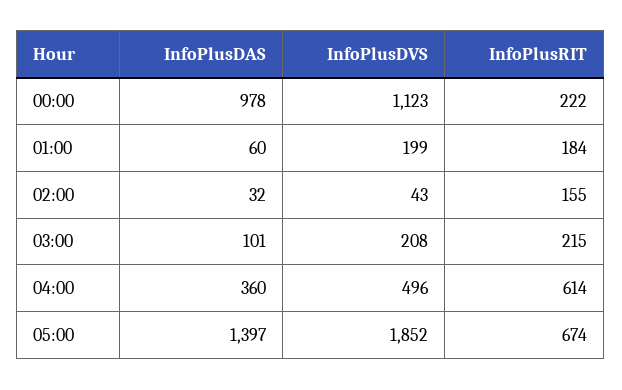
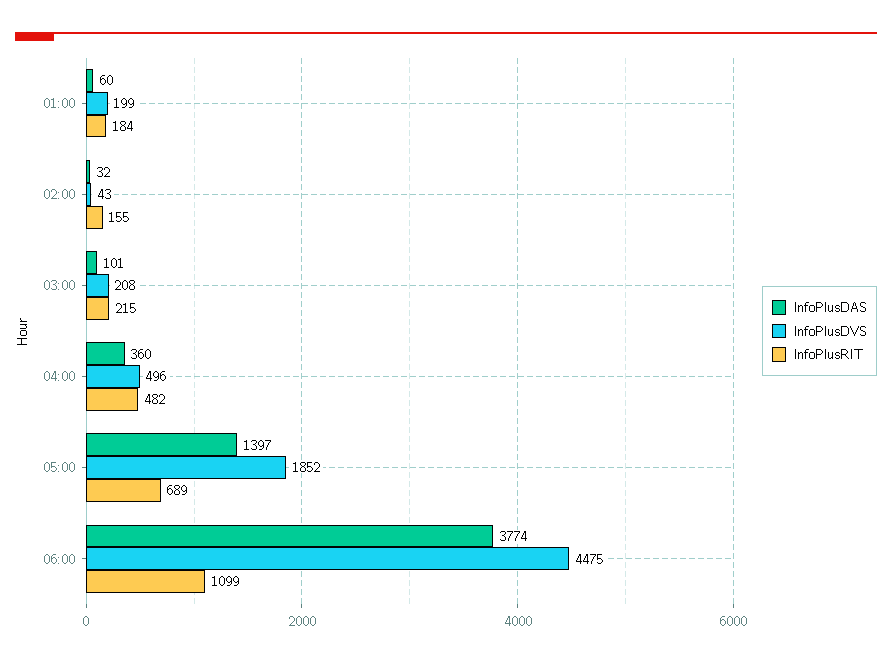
InfoPlusDAS, 00:00: 978 -> none
InfoPlusDVS, 00:00: 1123 -> none
InfoPlusRIT, 00:00: 222 -> none
InfoPlusRIT, 04:00: 614 -> 482
InfoPlusRIT, 05:00: 674 -> 689
InfoPlusDAS, 06:00: none -> 3774
InfoPlusDVS, 06:00: none -> 4475
InfoPlusRIT, 06:00: none -> 1099

